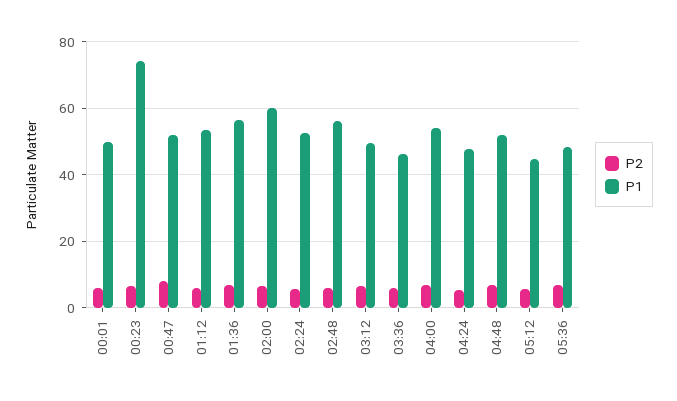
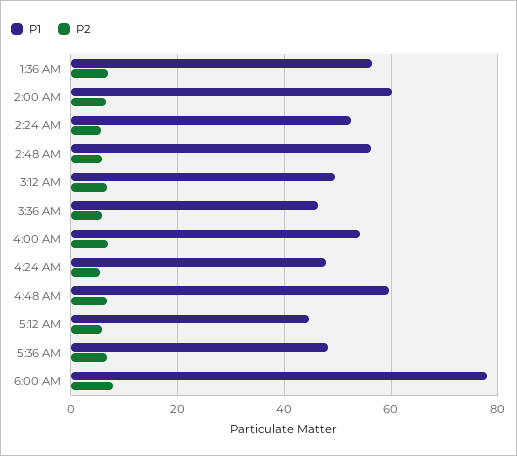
P2, 00:01: 6 -> none
P1, 00:01: 50 -> none
P2, 00:23: 6 -> none
P1, 00:23: 74 -> none
P2, 00:47: 8 -> none
P1, 00:47: 52 -> none
P2, 01:12: 6 -> none
P1, 01:12: 54 -> none
P1, 04:48: 52 -> 60
P1, 6:00 AM: none -> 78
P2, 6:00 AM: none -> 8

